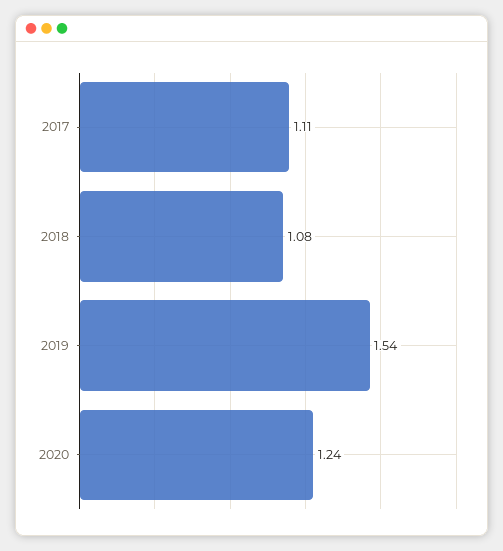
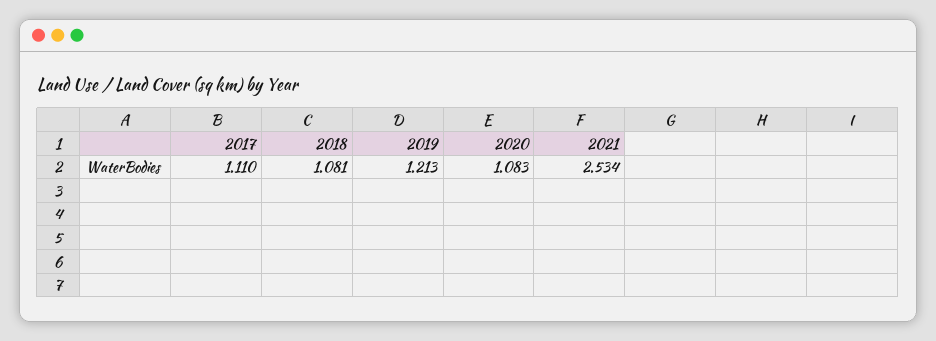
2019: 1.54 -> 1.213
2020: 1.24 -> 1.083
2021: none -> 2.534

